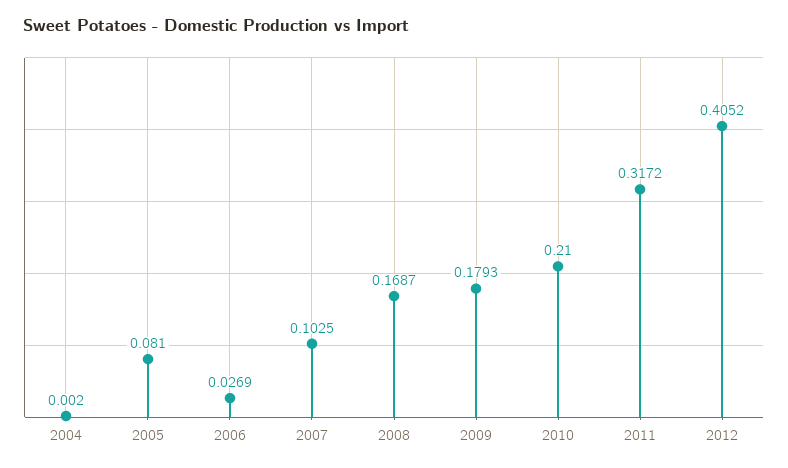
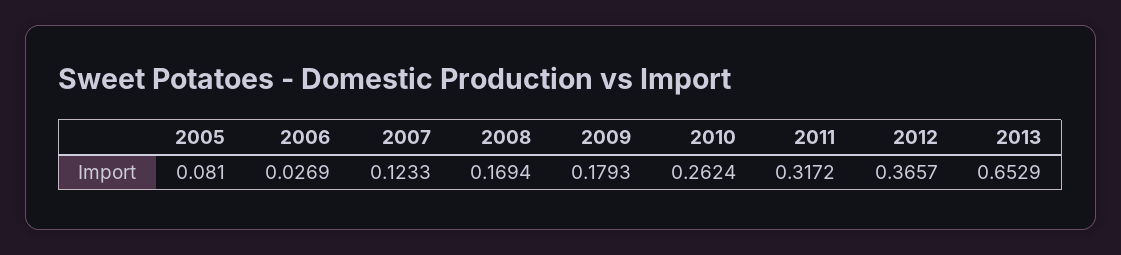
2004: 0.002 -> none
2007: 0.1025 -> 0.1233
2008: 0.1687 -> 0.1694
2010: 0.21 -> 0.2624
2012: 0.4052 -> 0.3657
2013: none -> 0.6529

